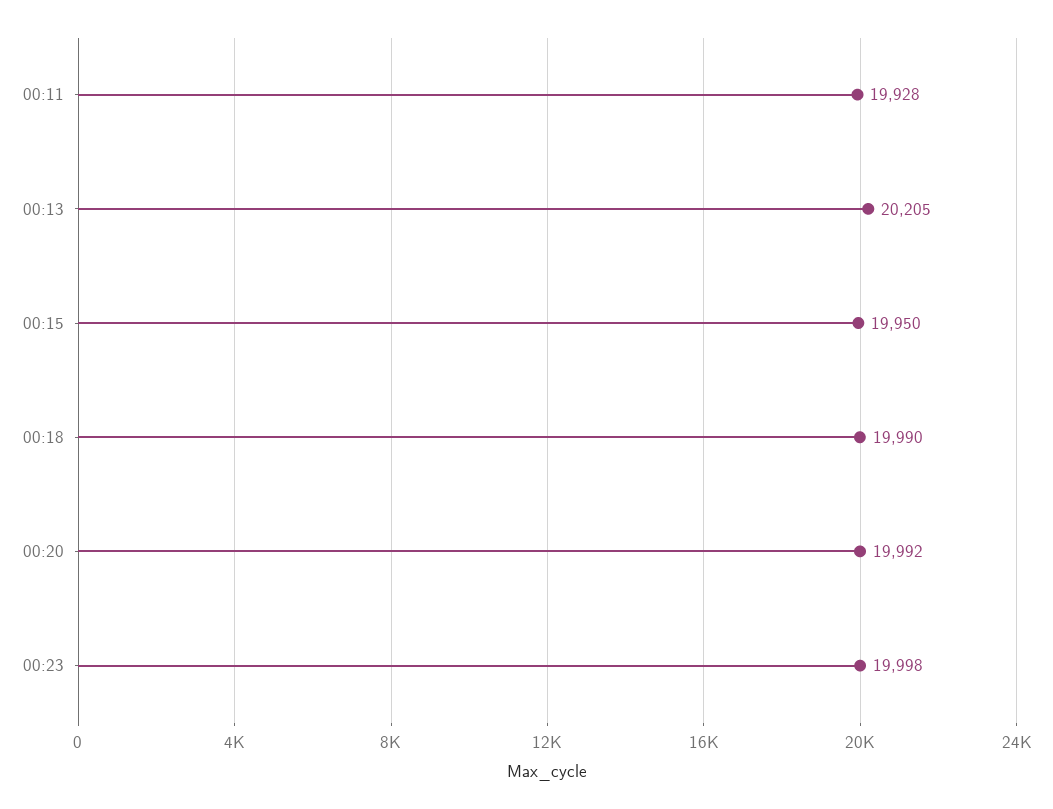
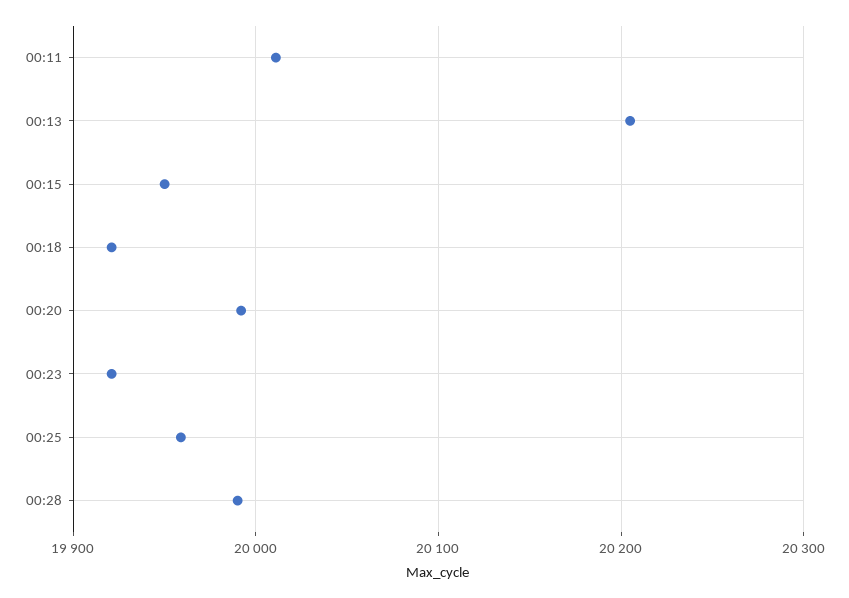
00:11: 19928 -> 20010
00:18: 19990 -> 19920
00:23: 19998 -> 19920
00:25: none -> 19960
00:28: none -> 19990

